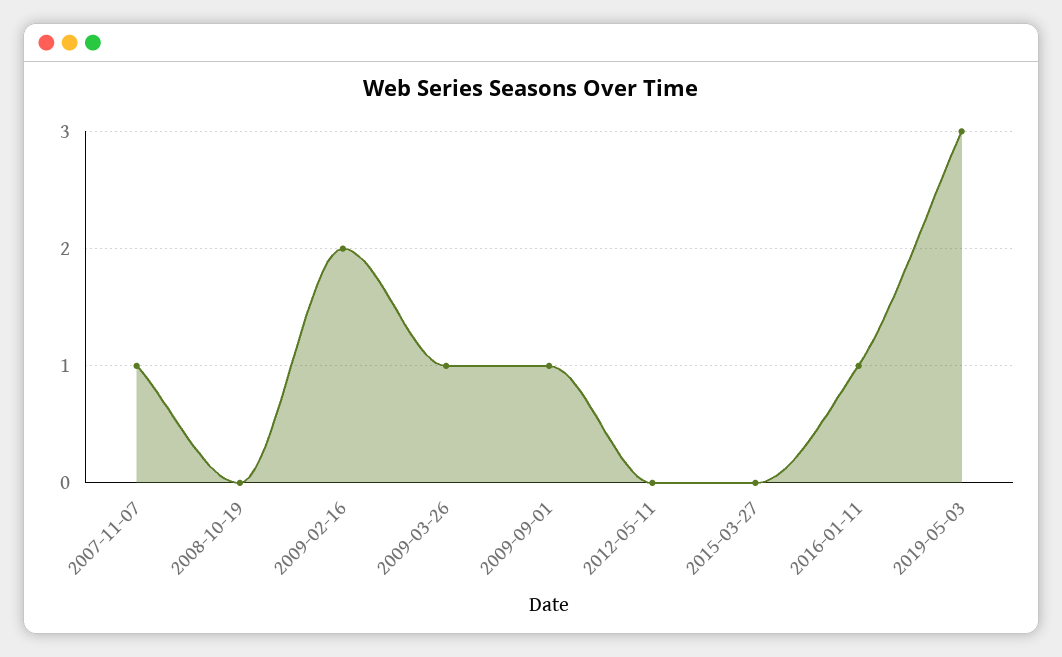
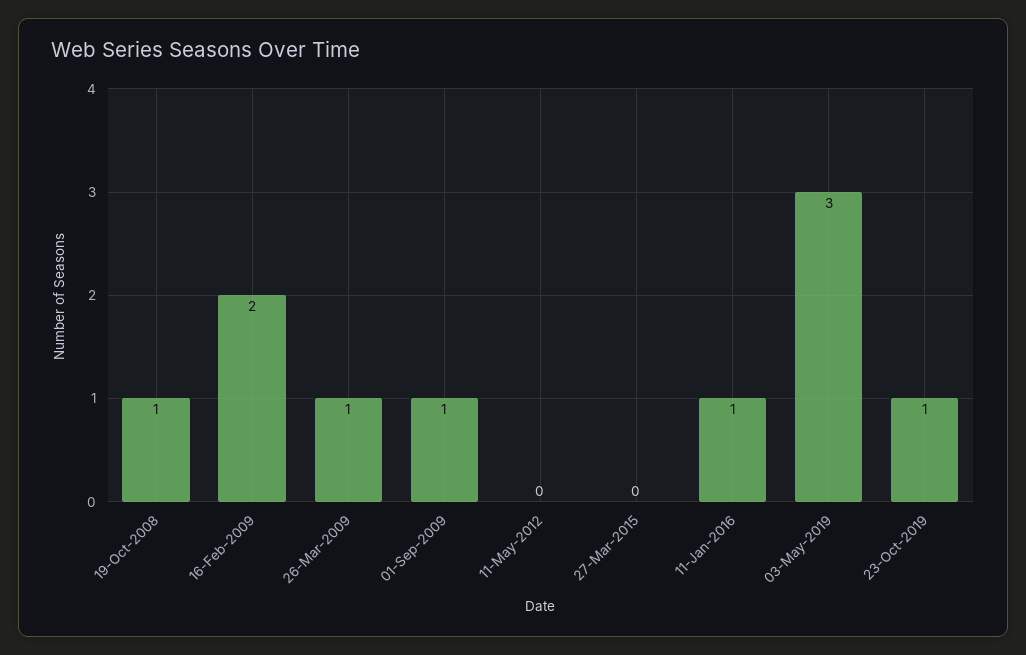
2007-11-07: 1 -> none
2008-10-19: 0 -> 1
23-Oct-2019: none -> 1

